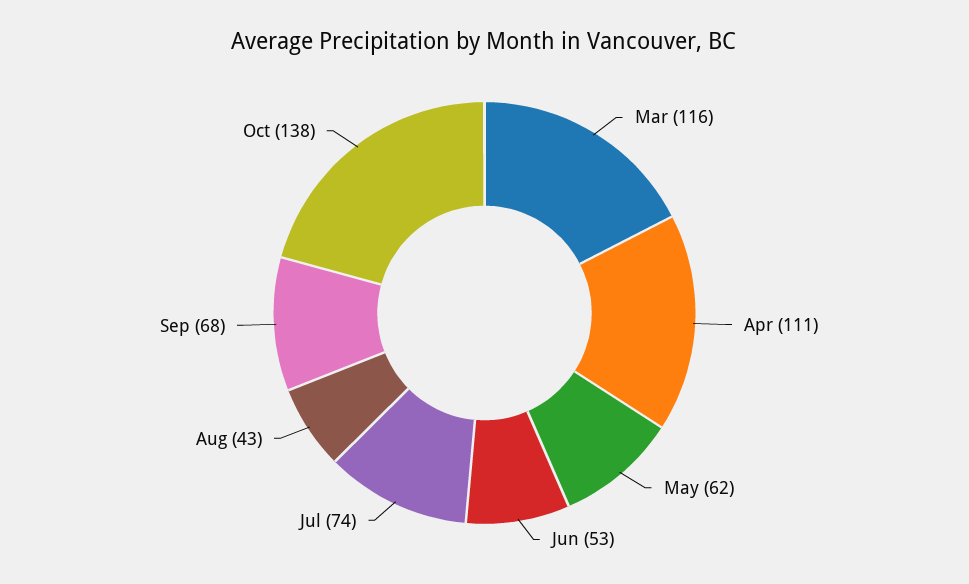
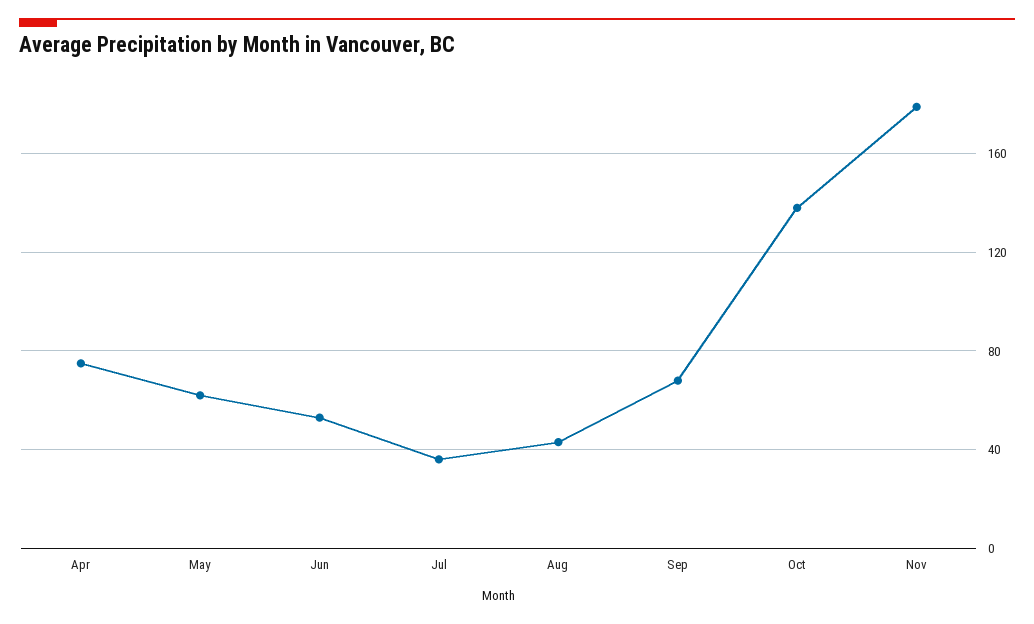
Mar: 116 -> none
Apr: 111 -> 75
Jul: 74 -> 35
Nov: none -> 180

